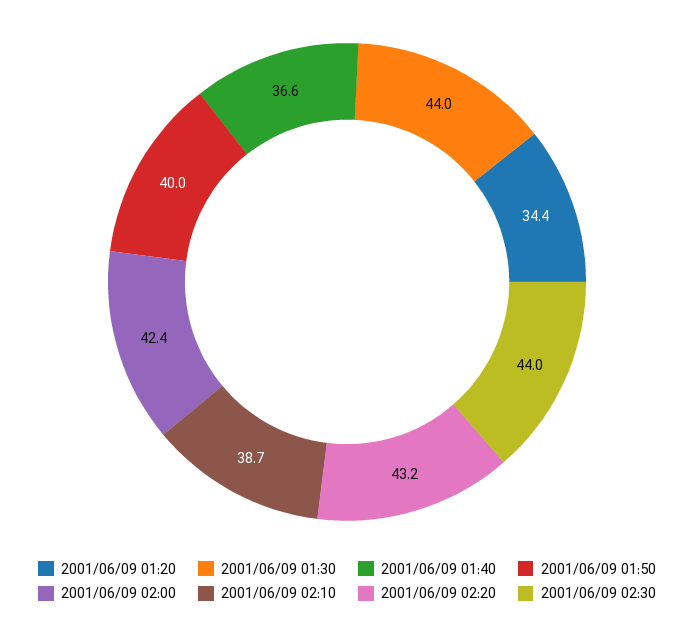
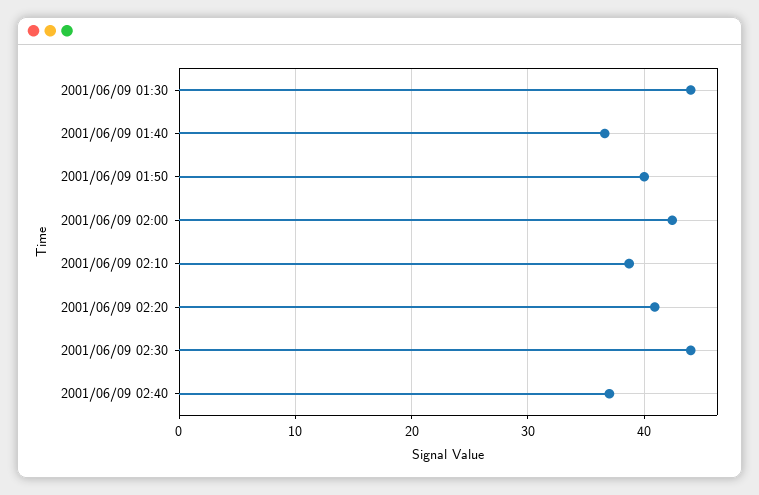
2001/06/09 01:20: 34.4 -> none
2001/06/09 02:20: 43.2 -> 41
2001/06/09 02:40: none -> 37

